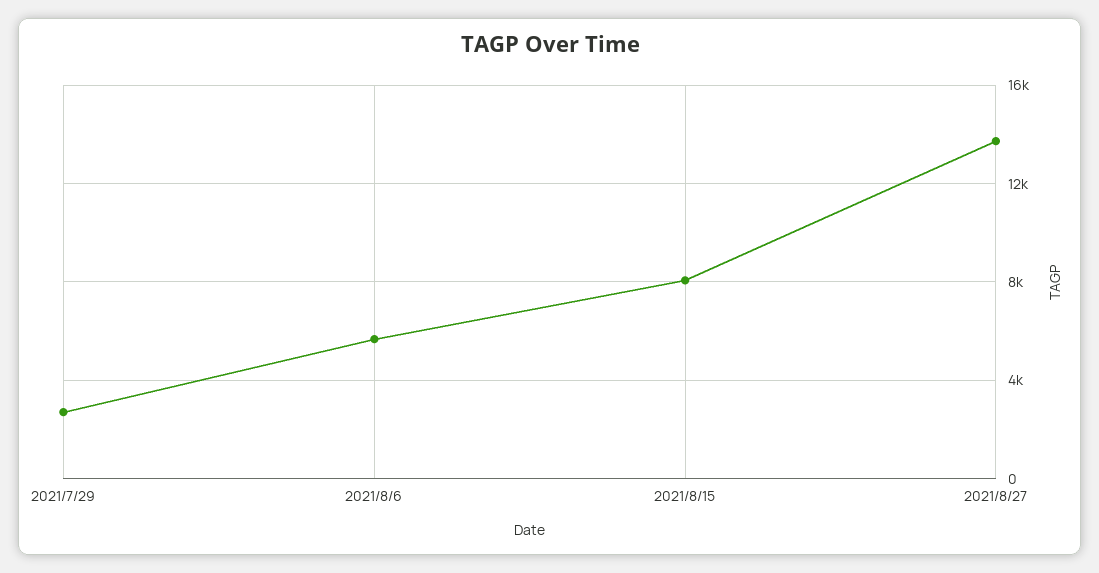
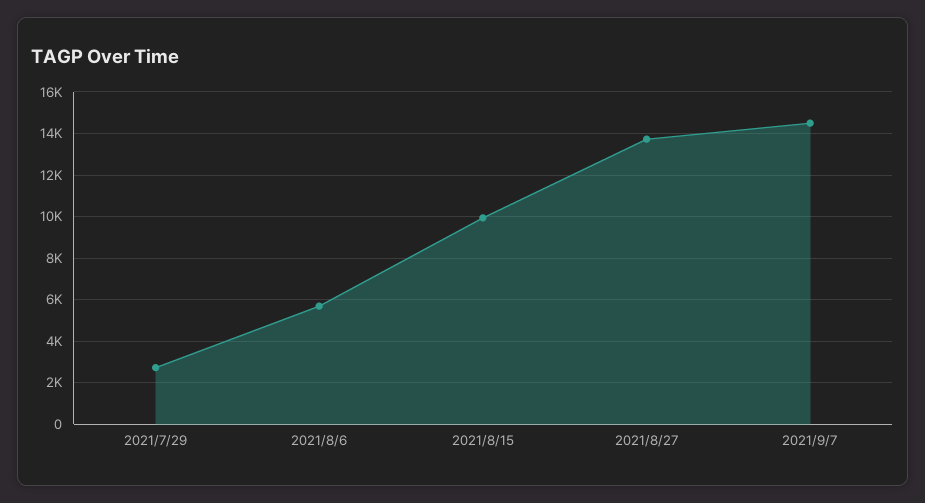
2021/8/15: 8000 -> 10000
2021/9/7: none -> 14500

